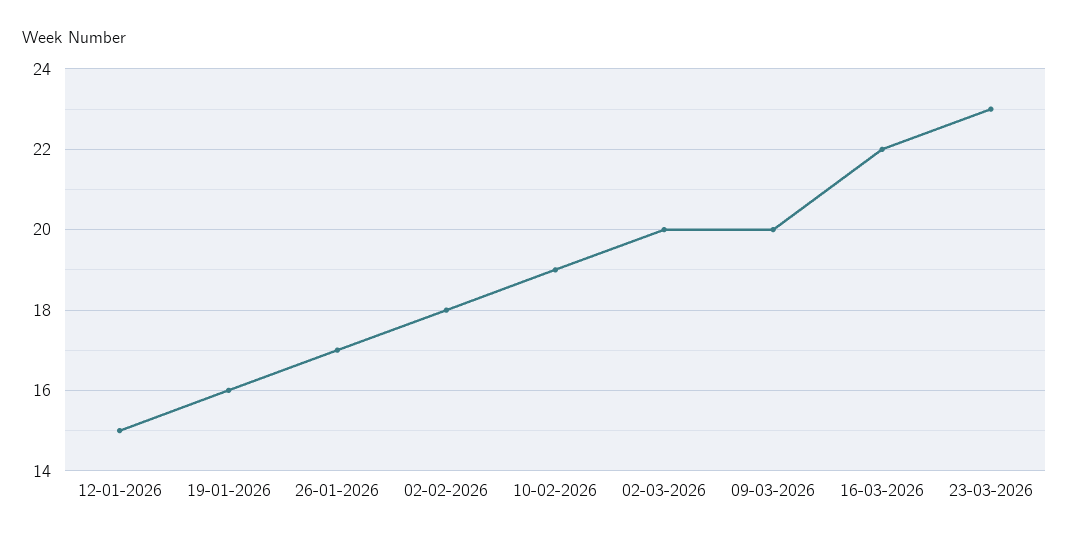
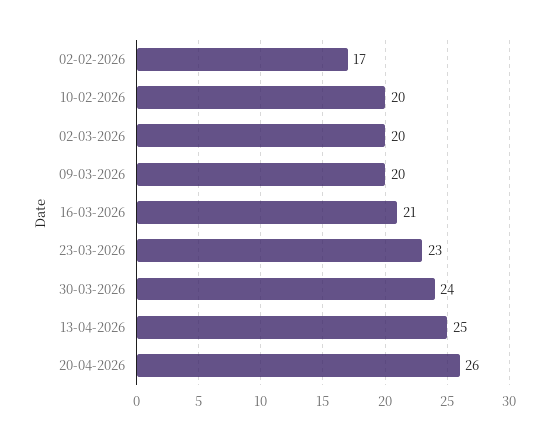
12-01-2026: 15 -> none
19-01-2026: 16 -> none
26-01-2026: 17 -> none
02-02-2026: 18 -> 17
10-02-2026: 19 -> 20
16-03-2026: 22 -> 21
30-03-2026: none -> 24
13-04-2026: none -> 25
20-04-2026: none -> 26

